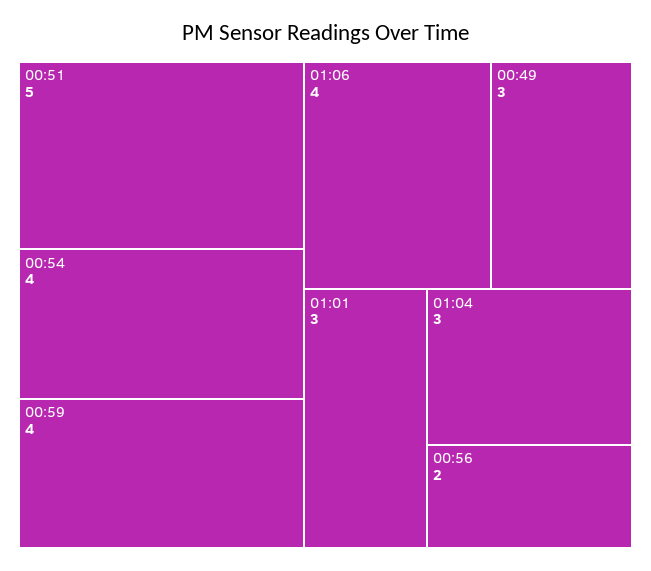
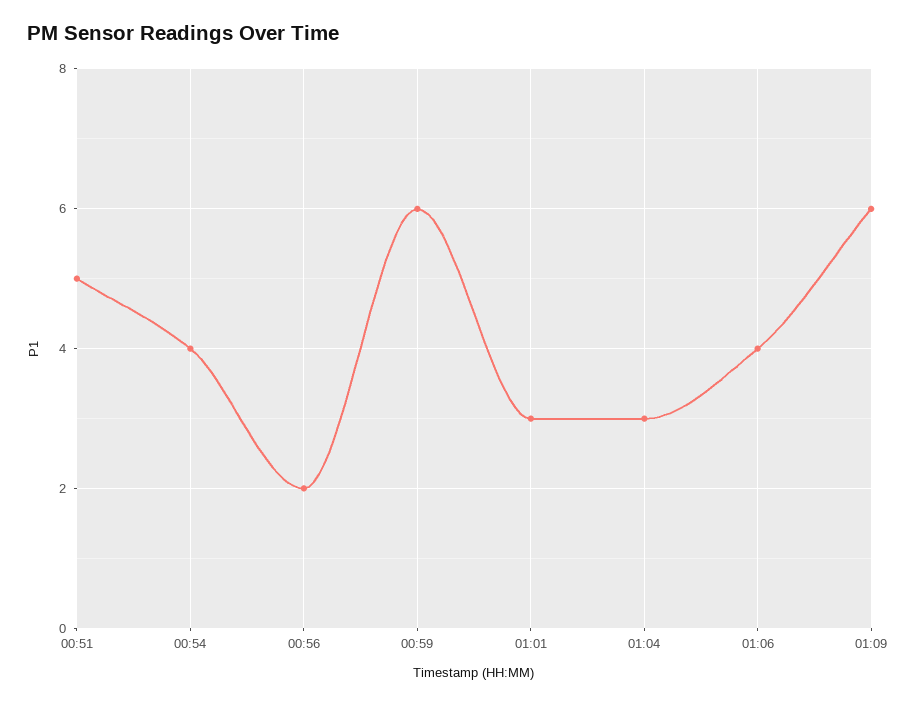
00:59: 4 -> 6
00:49: 3 -> none
01:09: none -> 6

